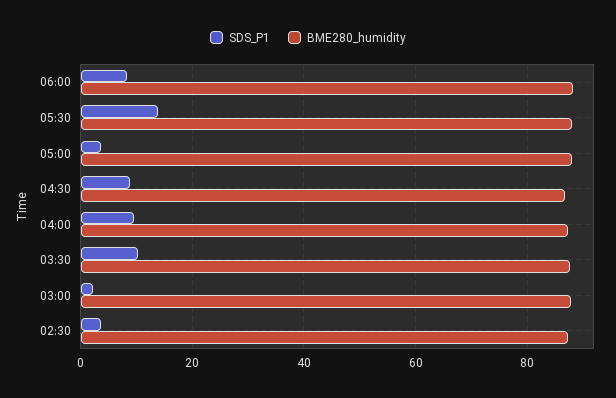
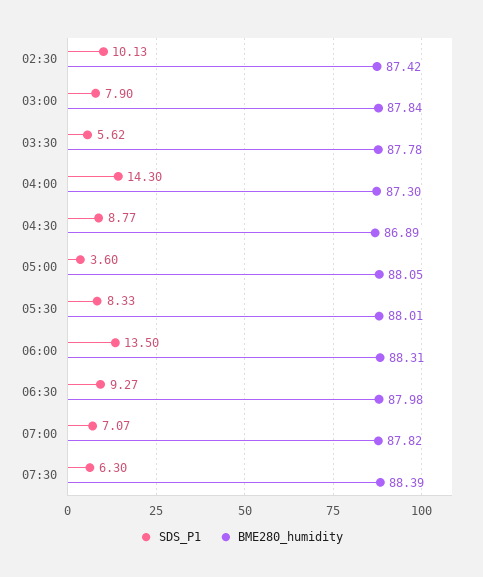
SDS_P1, 06:00: 8 -> 13.5
SDS_P1, 05:30: 14 -> 8.33
SDS_P1, 04:00: 10 -> 14.3
SDS_P1, 03:30: 10 -> 5.62
SDS_P1, 03:00: 2 -> 7.9
SDS_P1, 02:30: 4 -> 10.13
SDS_P1, 06:30: none -> 9.27
BME280_humidity, 06:30: none -> 87.98
SDS_P1, 07:00: none -> 7.07
BME280_humidity, 07:00: none -> 87.82
SDS_P1, 07:30: none -> 6.3
BME280_humidity, 07:30: none -> 88.39

